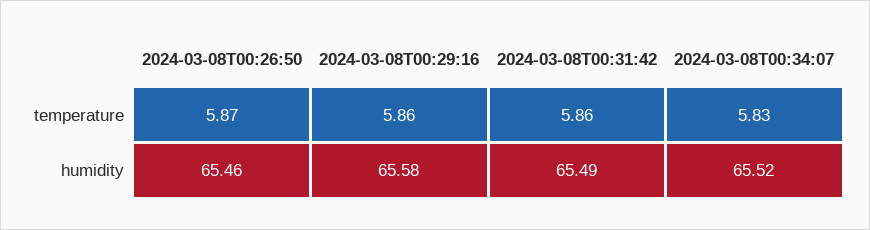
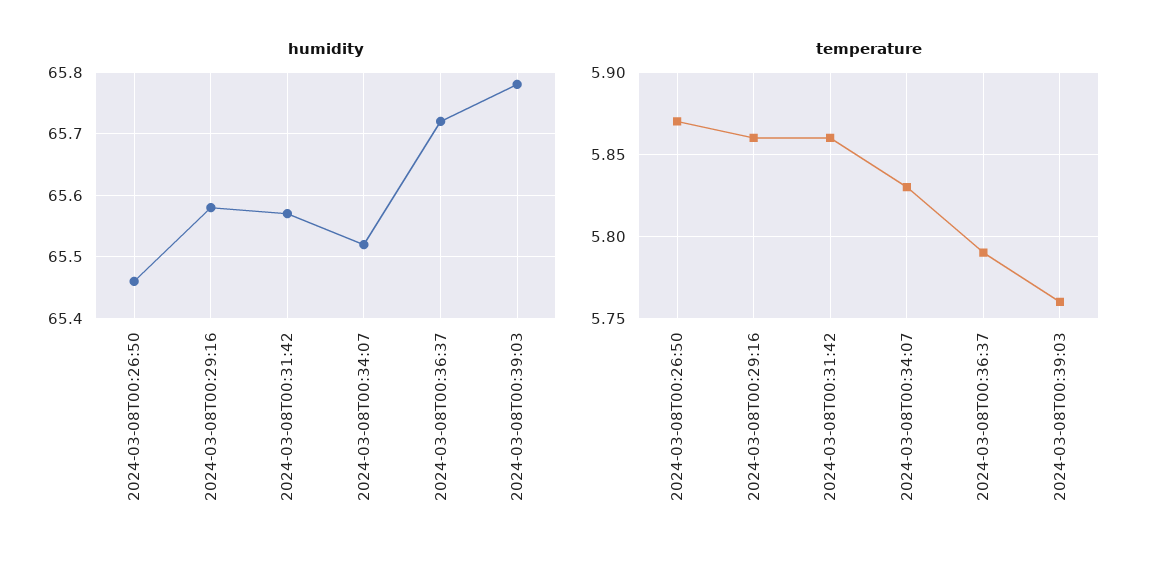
humidity, 2024-03-08T00:31:42: 65.49 -> 65.57
humidity, 2024-03-08T00:36:37: none -> 65.72
humidity, 2024-03-08T00:39:03: none -> 65.78
temperature, 2024-03-08T00:36:37: none -> 5.79
temperature, 2024-03-08T00:39:03: none -> 5.76

